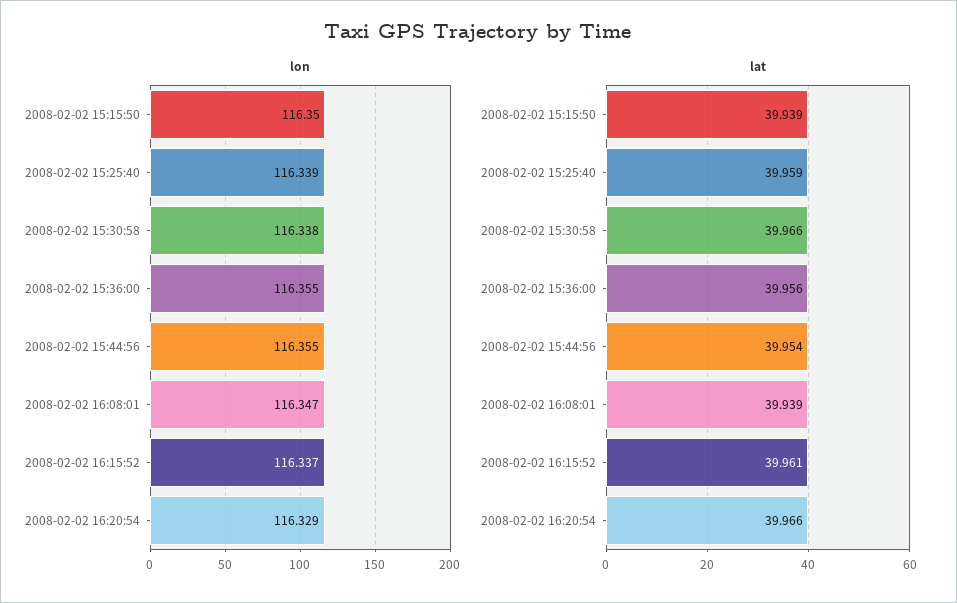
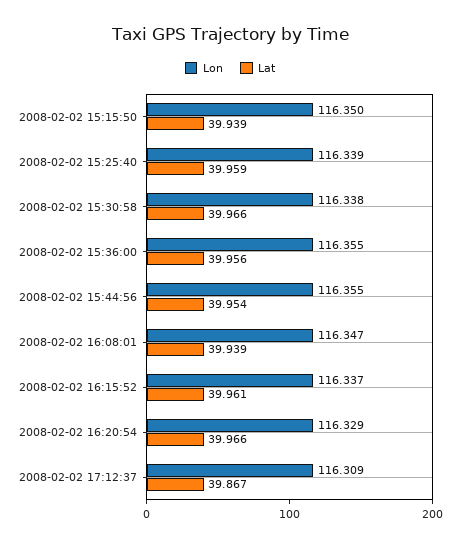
lon, 2008-02-02 17:12:37: none -> 116.309
lat, 2008-02-02 17:12:37: none -> 39.867

